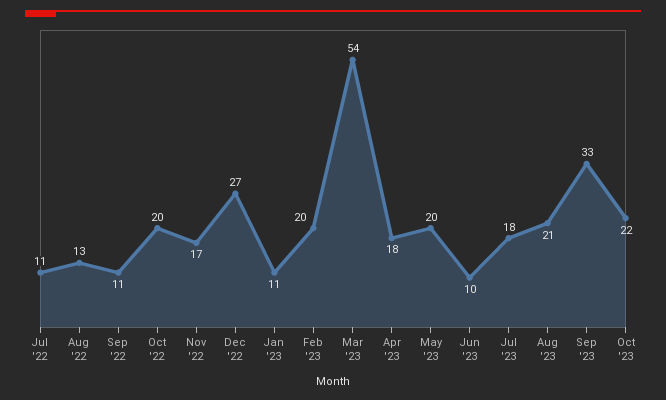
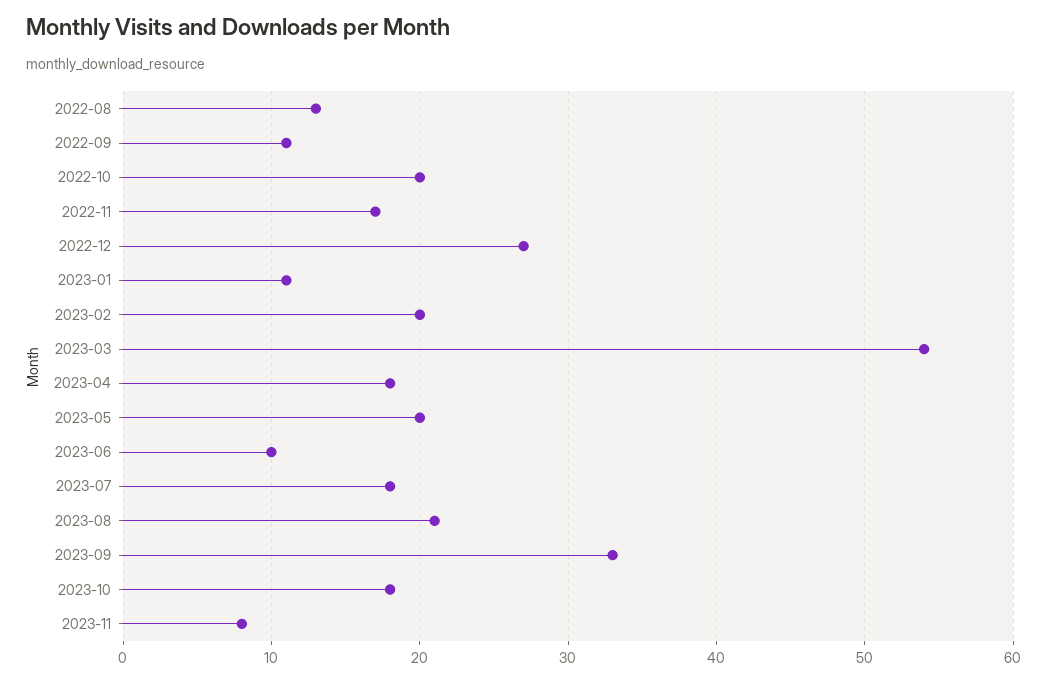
Jul '22: 11 -> none
Oct '23: 22 -> 18
2023-11: none -> 8

